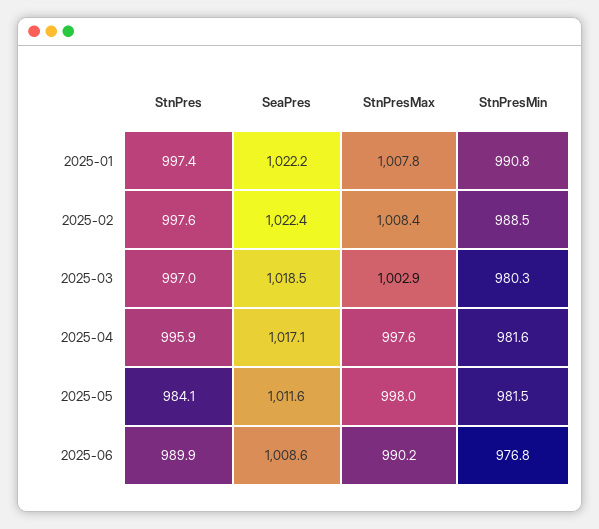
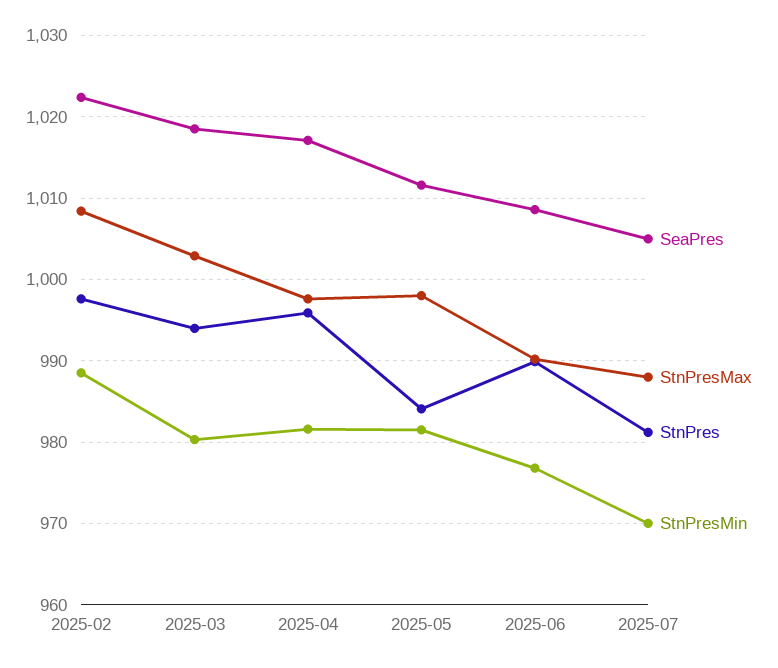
StnPres, 2025-01: 997.4 -> none
SeaPres, 2025-01: 1022.2 -> none
StnPresMax, 2025-01: 1007.8 -> none
StnPresMin, 2025-01: 990.8 -> none
StnPres, 2025-03: 997 -> 994
SeaPres, 2025-07: none -> 1005
StnPresMax, 2025-07: none -> 988
StnPres, 2025-07: none -> 981
StnPresMin, 2025-07: none -> 970

